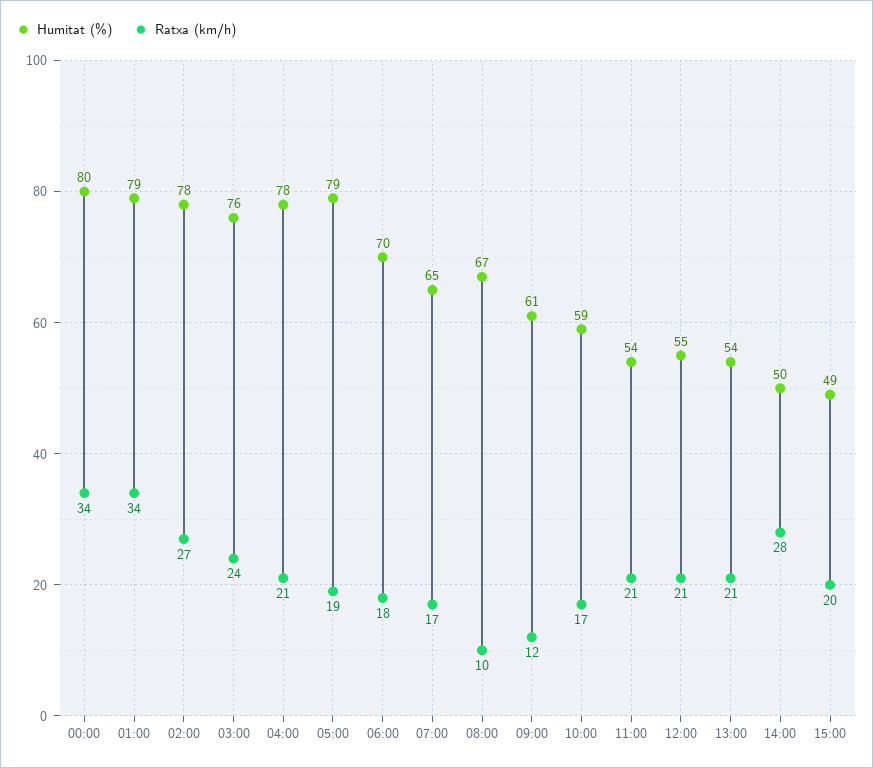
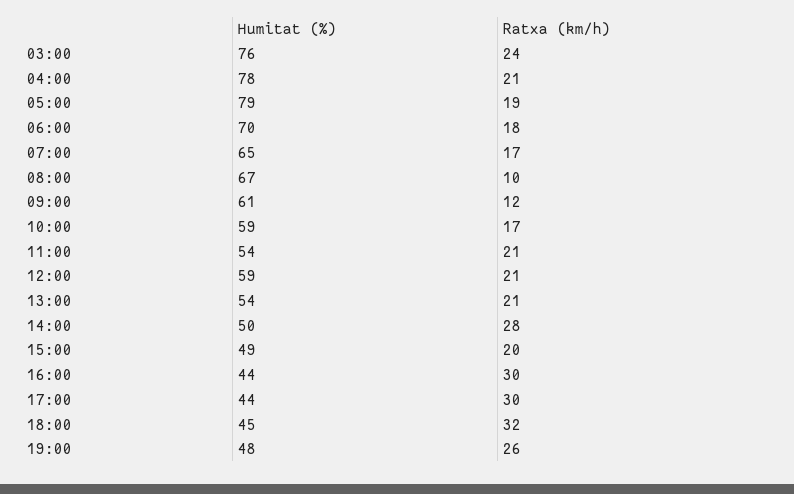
Humitat (%), 00:00: 80 -> none
Ratxa (km/h), 00:00: 34 -> none
Humitat (%), 01:00: 79 -> none
Ratxa (km/h), 01:00: 34 -> none
Humitat (%), 02:00: 78 -> none
Ratxa (km/h), 02:00: 27 -> none
Humitat (%), 12:00: 55 -> 59
Humitat (%), 16:00: none -> 44
Ratxa (km/h), 16:00: none -> 30
Humitat (%), 17:00: none -> 44
Ratxa (km/h), 17:00: none -> 30
Humitat (%), 18:00: none -> 45
Ratxa (km/h), 18:00: none -> 32
Humitat (%), 19:00: none -> 48
Ratxa (km/h), 19:00: none -> 26

